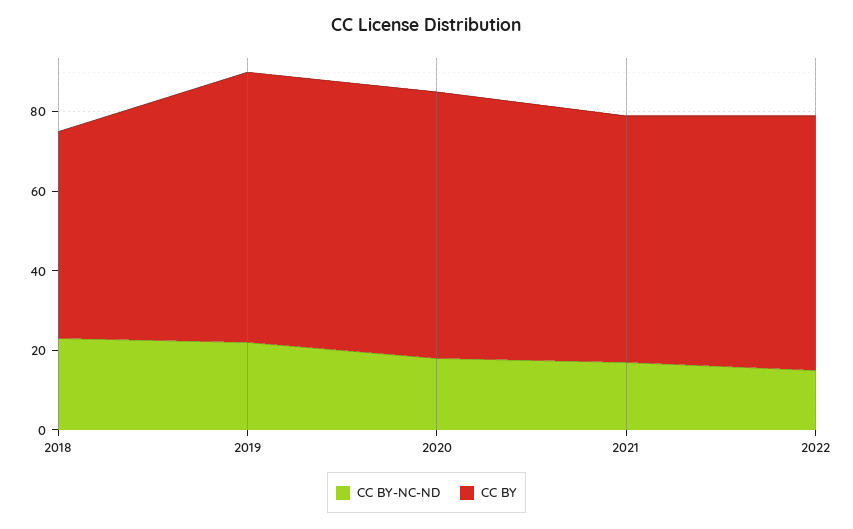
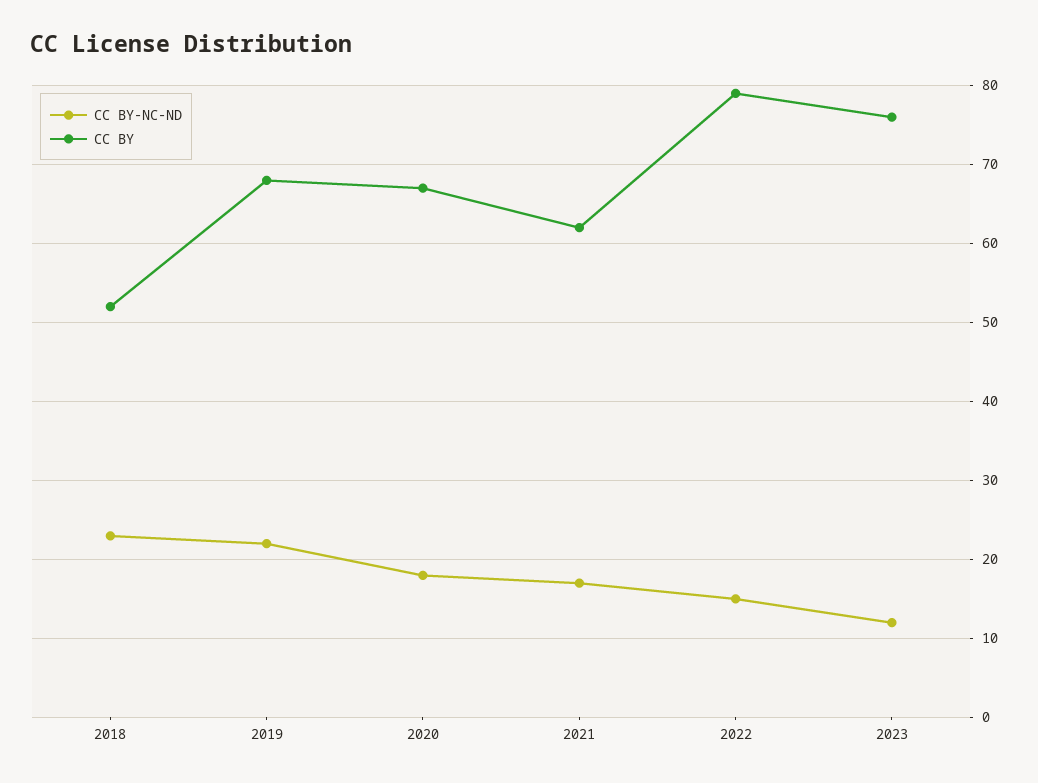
CC BY, 2022: 65 -> 79
CC BY-NC-ND, 2023: none -> 12
CC BY, 2023: none -> 76

